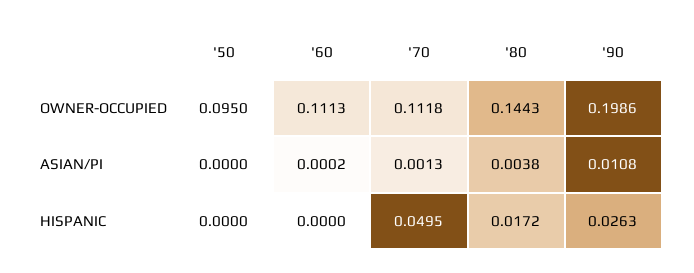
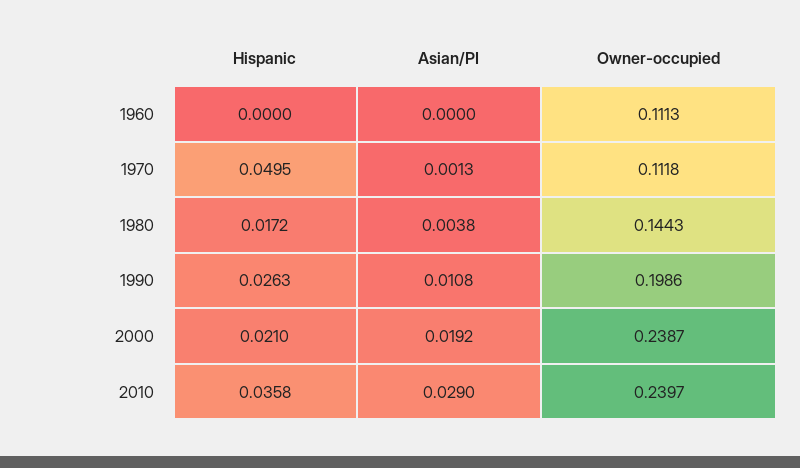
'50, OWNER-OCCUPIED: 0.095 -> none
'50, ASIAN/PI: 0 -> none
'60, ASIAN/PI: 0.0002 -> 0
'50, HISPANIC: 0 -> none
2000, HISPANIC: none -> 0.021
2000, ASIAN/PI: none -> 0.0192
2000, OWNER-OCCUPIED: none -> 0.2387
2010, HISPANIC: none -> 0.0358
2010, ASIAN/PI: none -> 0.029
2010, OWNER-OCCUPIED: none -> 0.2397

